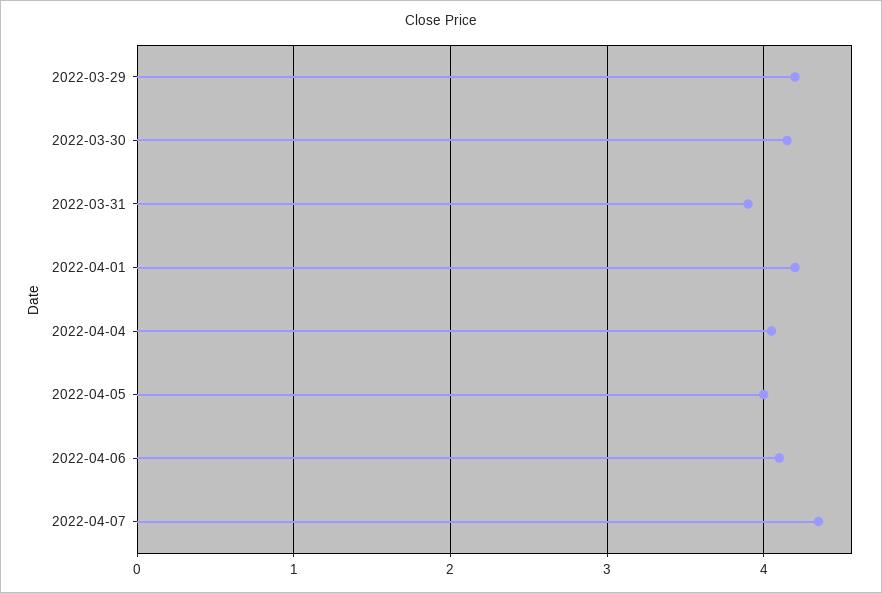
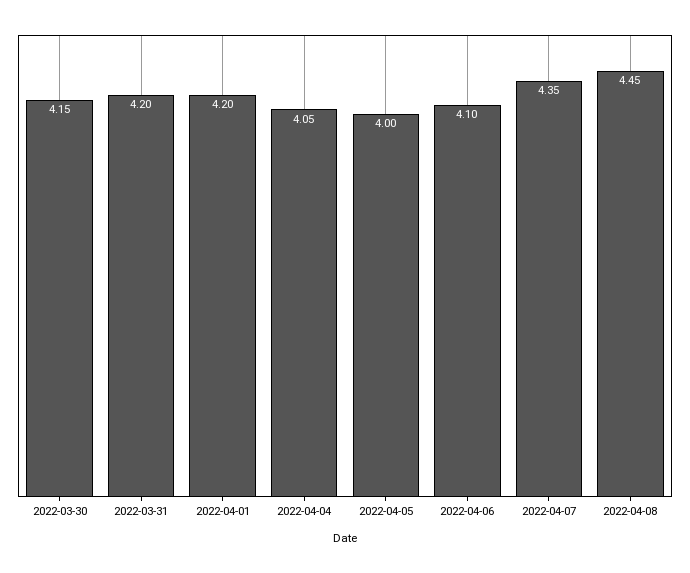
2022-03-29: 4.2 -> none
2022-03-31: 3.9 -> 4.2
2022-04-08: none -> 4.45

